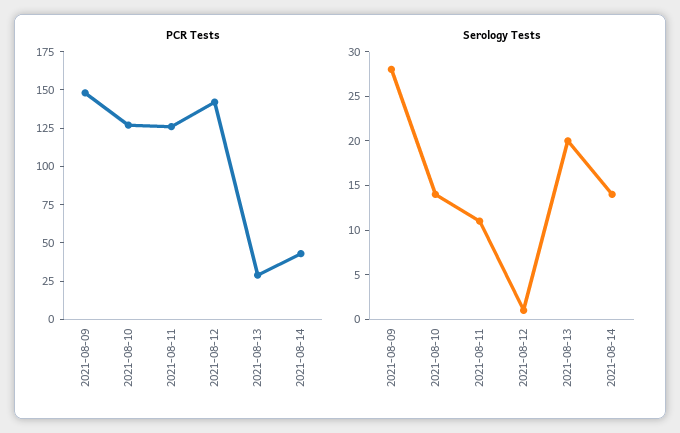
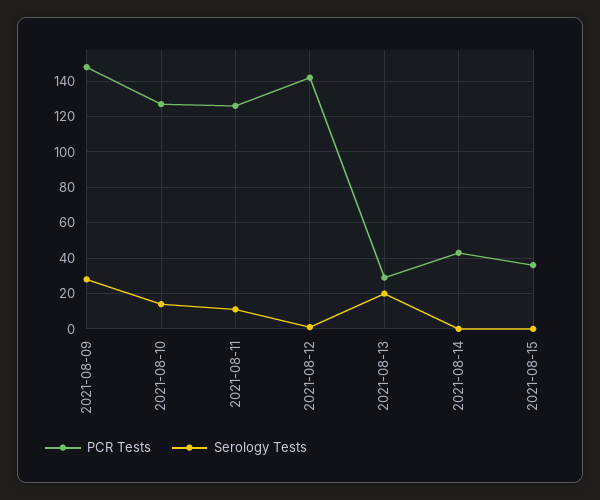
Serology Tests, 2021-08-14: 14 -> 0
PCR Tests, 2021-08-15: none -> 35
Serology Tests, 2021-08-15: none -> 0

